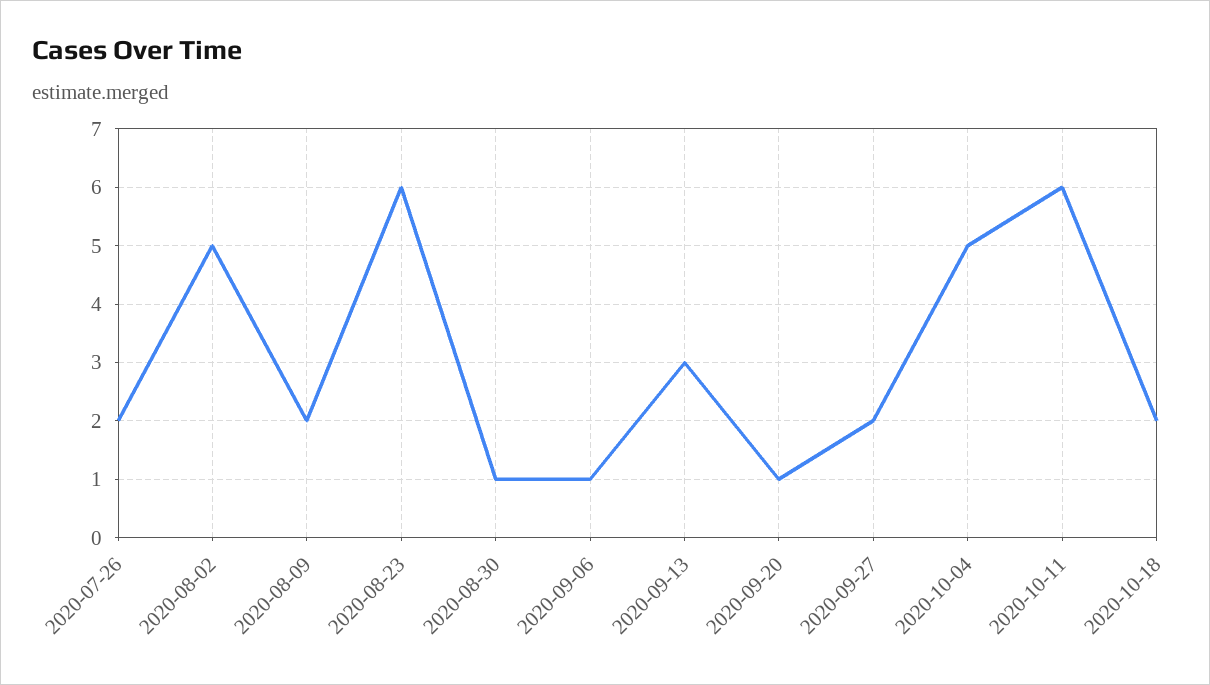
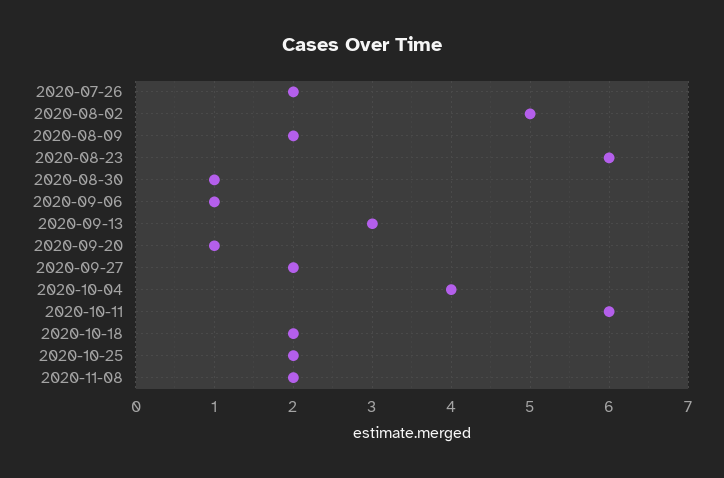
2020-10-04: 5 -> 4
2020-10-25: none -> 2
2020-11-08: none -> 2

